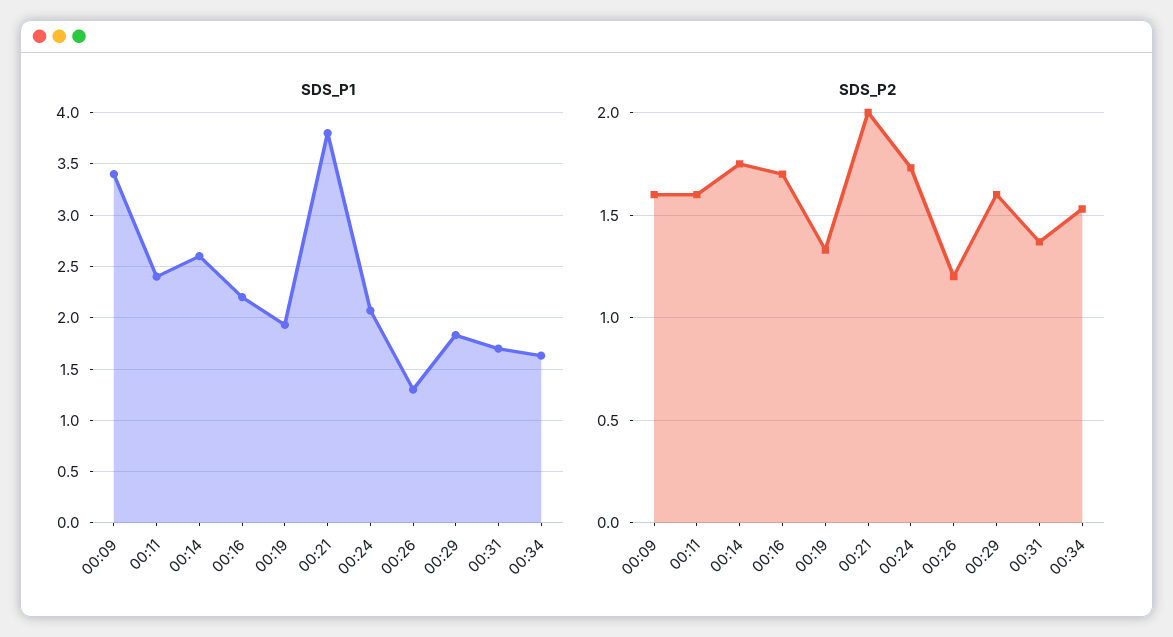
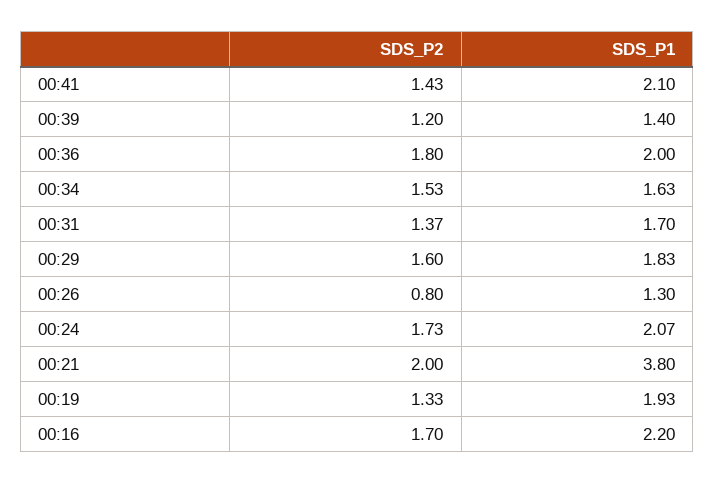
SDS_P1, 00:09: 3.4 -> none
SDS_P1, 00:11: 2.4 -> none
SDS_P1, 00:14: 2.6 -> none
SDS_P2, 00:09: 1.6 -> none
SDS_P2, 00:11: 1.6 -> none
SDS_P2, 00:14: 1.75 -> none
SDS_P2, 00:26: 1.2 -> 0.8
SDS_P2, 00:41: none -> 1.43
SDS_P1, 00:41: none -> 2.1
SDS_P2, 00:39: none -> 1.2
SDS_P1, 00:39: none -> 1.4
SDS_P2, 00:36: none -> 1.8
SDS_P1, 00:36: none -> 2

